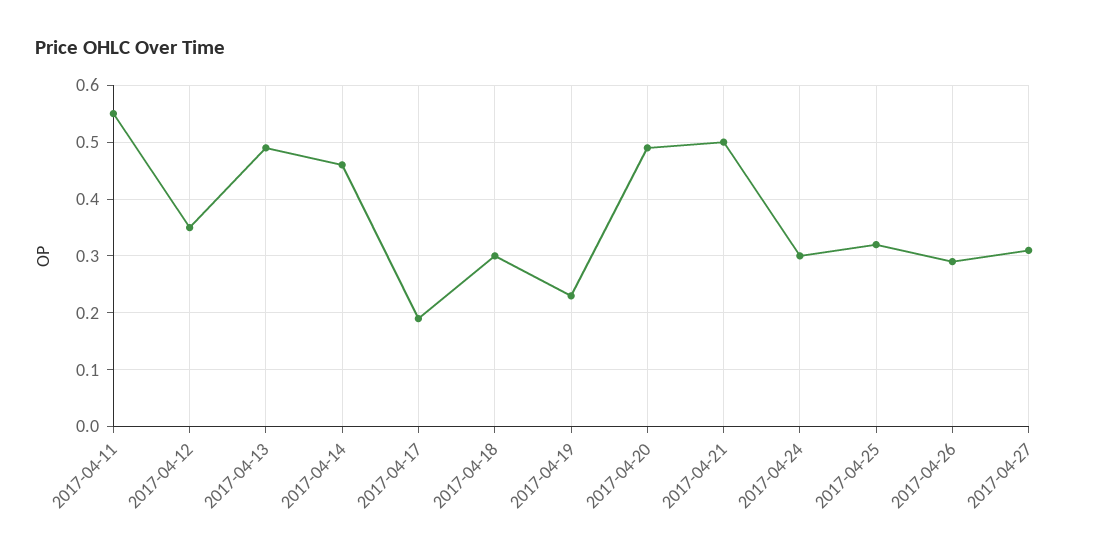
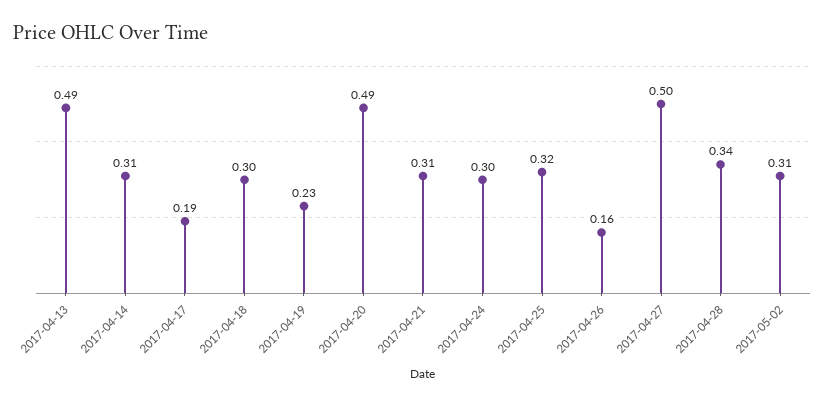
2017-04-11: 0.55 -> none
2017-04-12: 0.35 -> none
2017-04-14: 0.45 -> 0.31
2017-04-21: 0.5 -> 0.31
2017-04-26: 0.3 -> 0.16
2017-04-27: 0.3 -> 0.5
2017-04-28: none -> 0.34
2017-05-02: none -> 0.31

